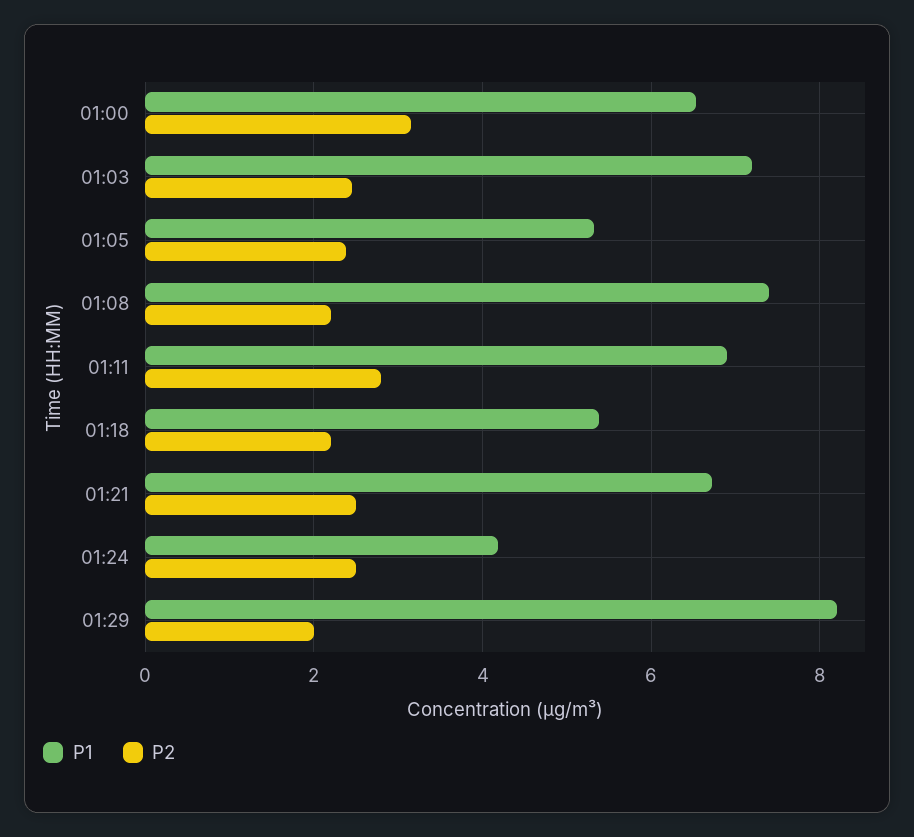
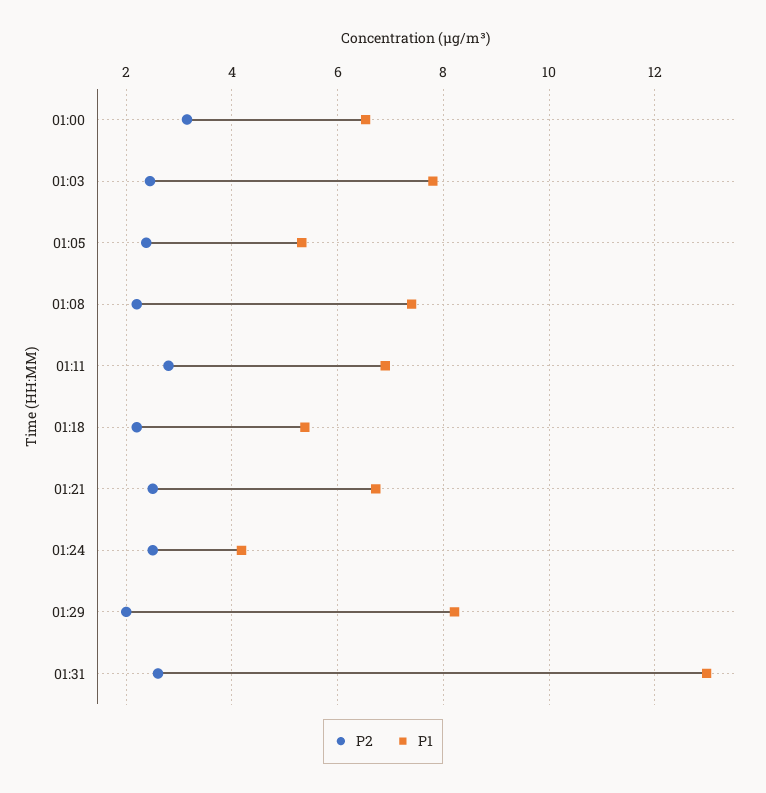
P1, 01:03: 7.2 -> 7.8
P2, 01:31: none -> 2.6
P1, 01:31: none -> 13

